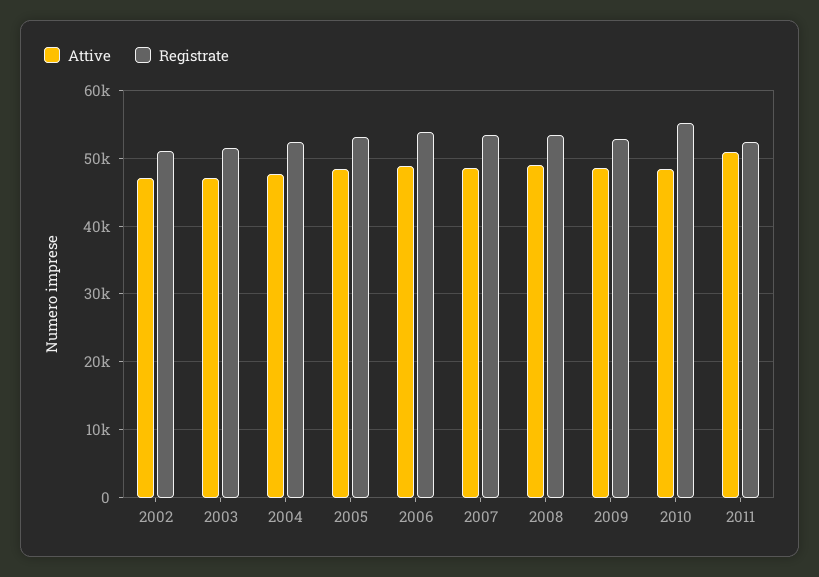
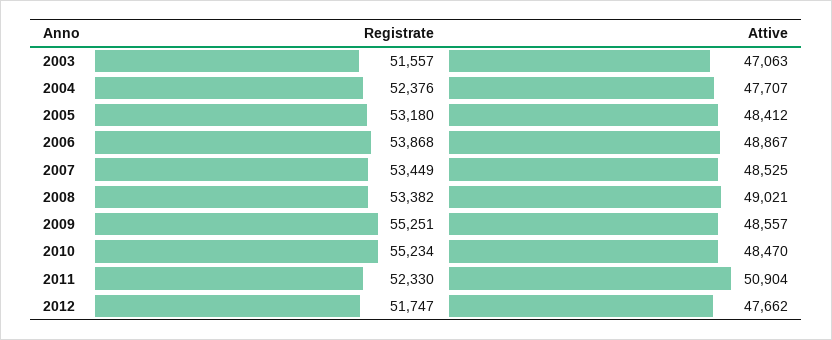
Attive, 2002: 47000 -> none
Registrate, 2002: 51000 -> none
Registrate, 2009: 53000 -> 55251
Registrate, 2012: none -> 51747
Attive, 2012: none -> 47662

